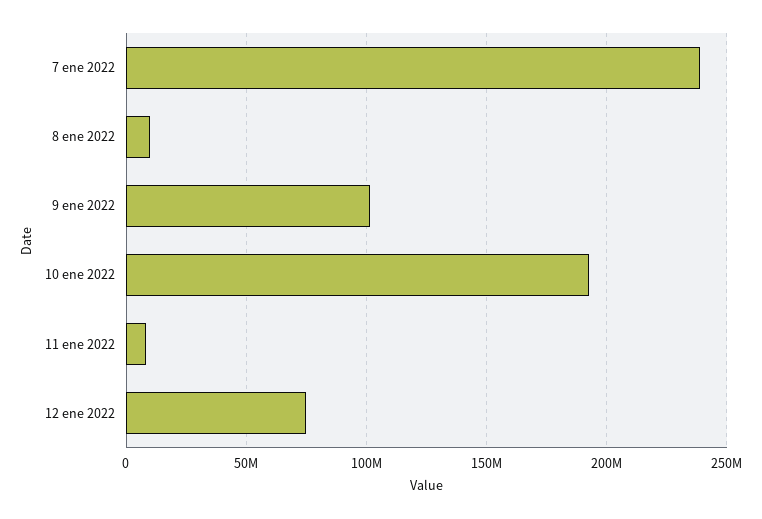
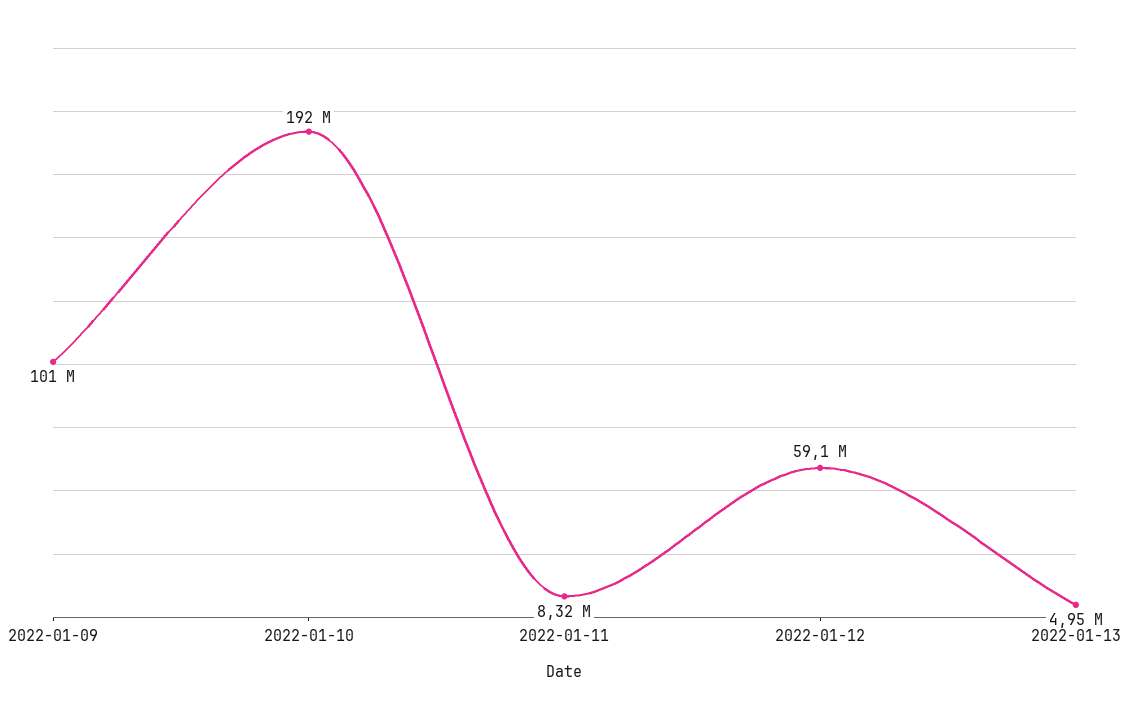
7 ene 2022: 240000000 -> none
8 ene 2022: 10000000 -> none
12 ene 2022: 75000000 -> 59100000
2022-01-13: none -> 4950000

